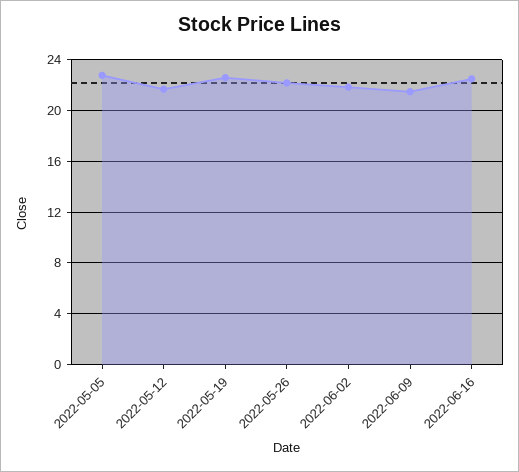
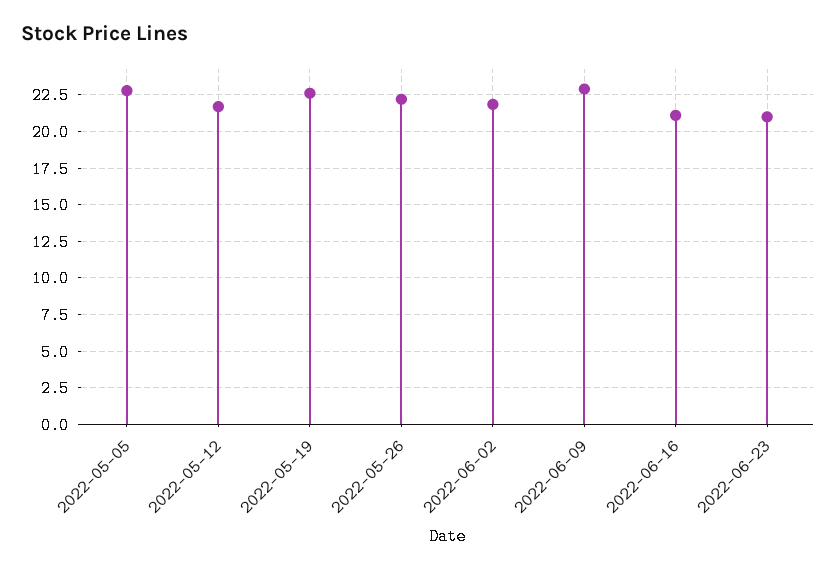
2022-06-09: 21.5 -> 23
2022-06-16: 22.5 -> 21
2022-06-23: none -> 21

